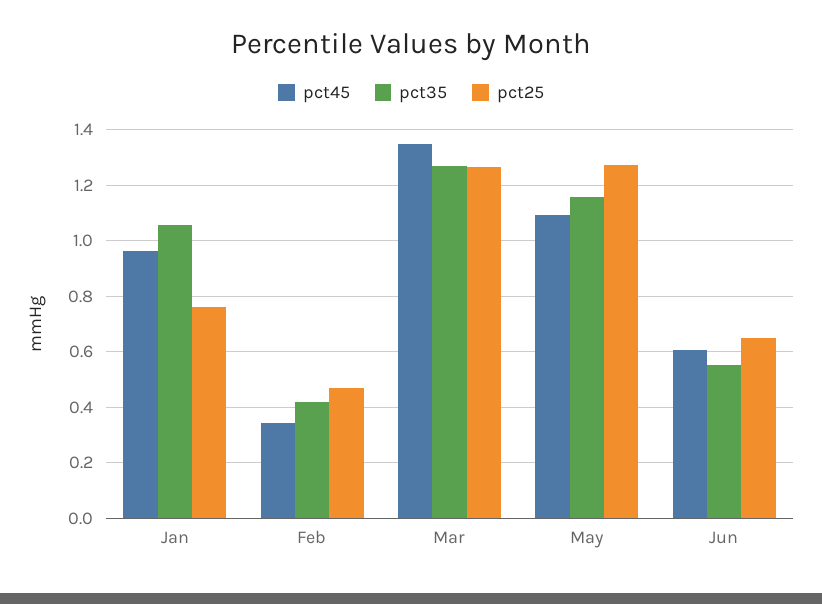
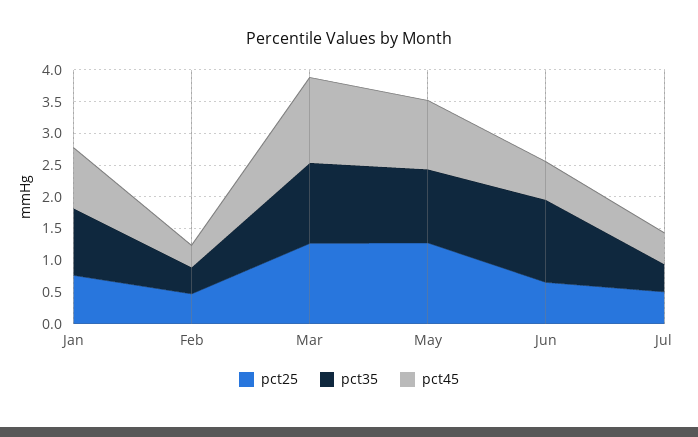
pct35, Jun: 0.55 -> 1.25
pct25, Jul: none -> 0.5
pct35, Jul: none -> 0.5
pct45, Jul: none -> 0.5

